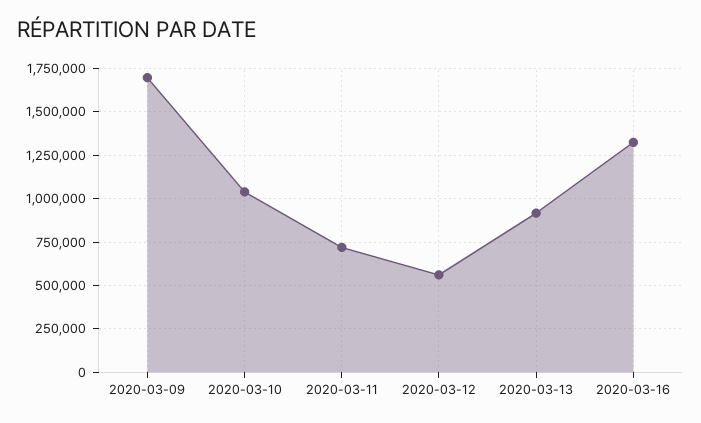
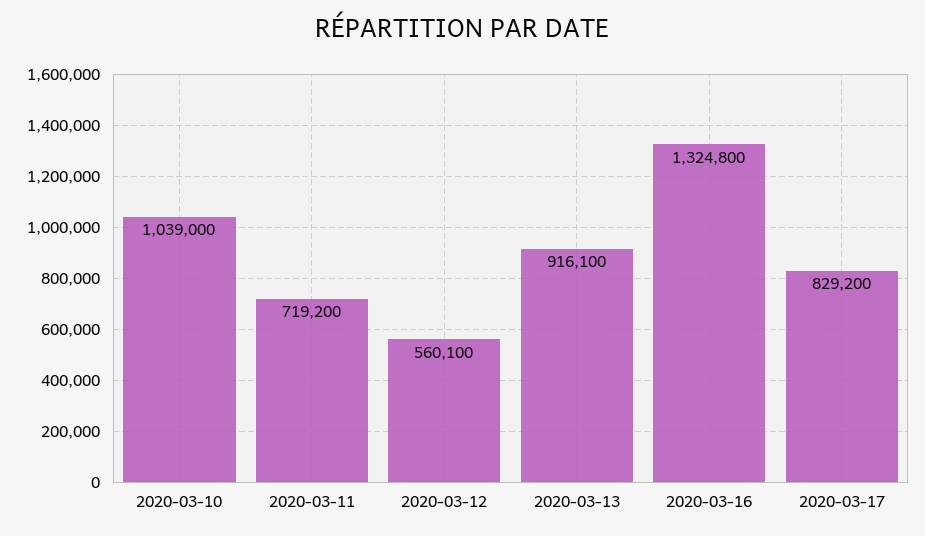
2020-03-09: 1700000 -> none
2020-03-17: none -> 829200

